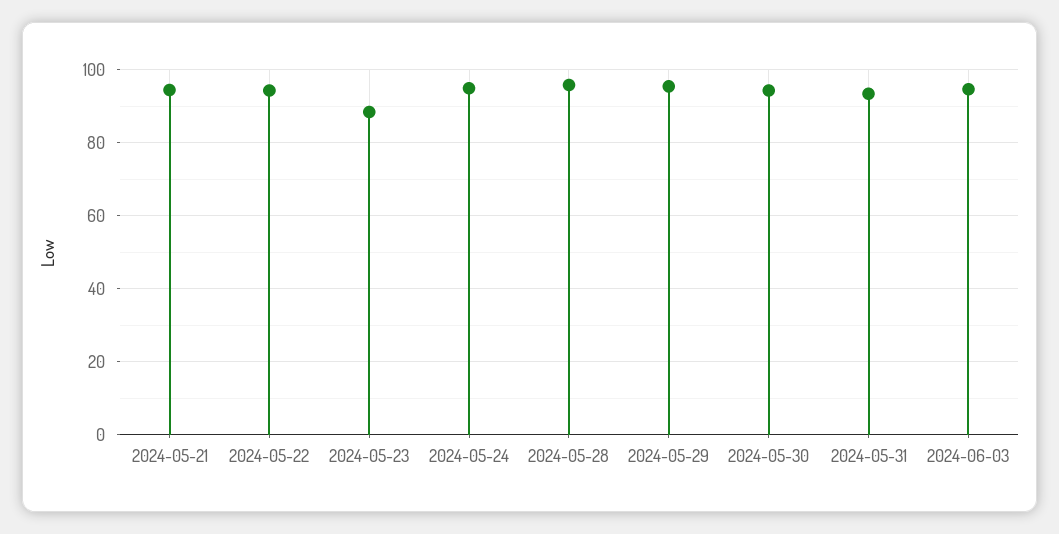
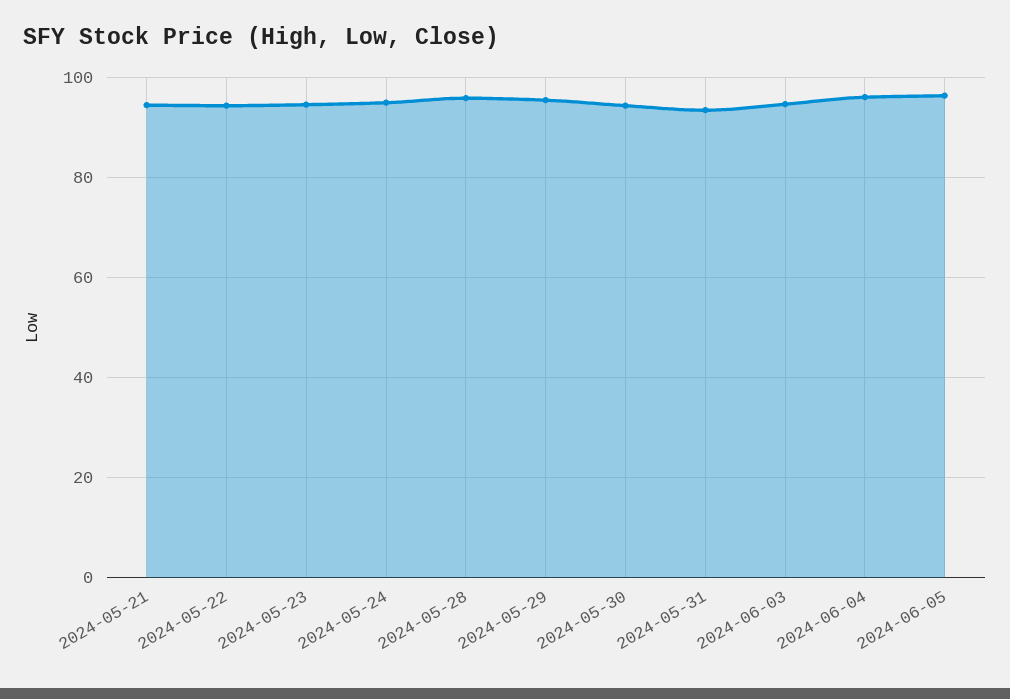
2024-05-23: 88 -> 94
2024-06-04: none -> 96
2024-06-05: none -> 96

